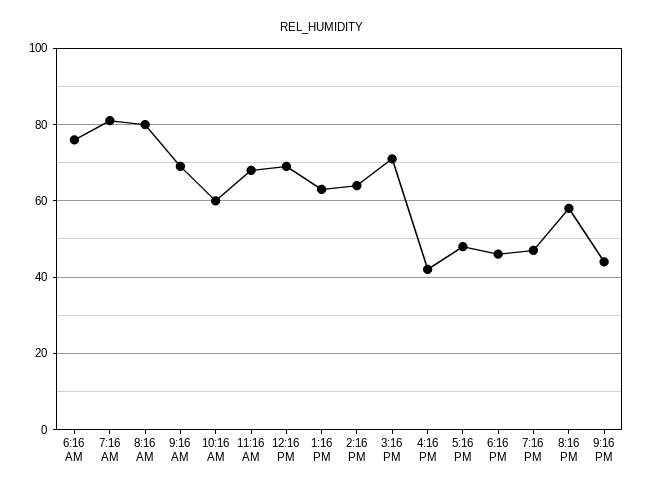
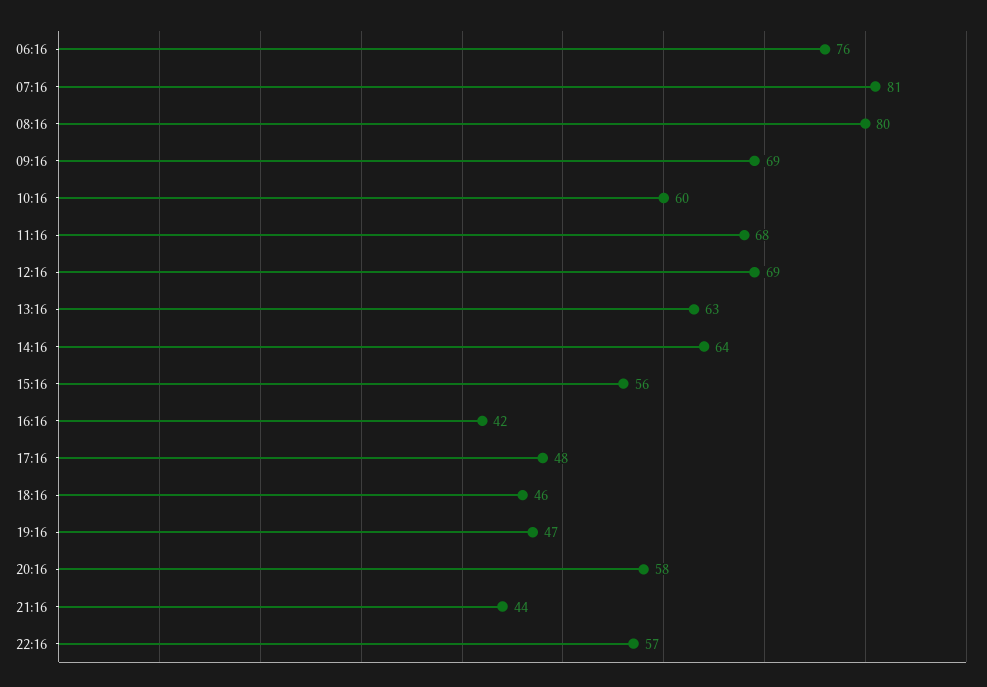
3:16 PM: 70 -> 56
22:16: none -> 57

